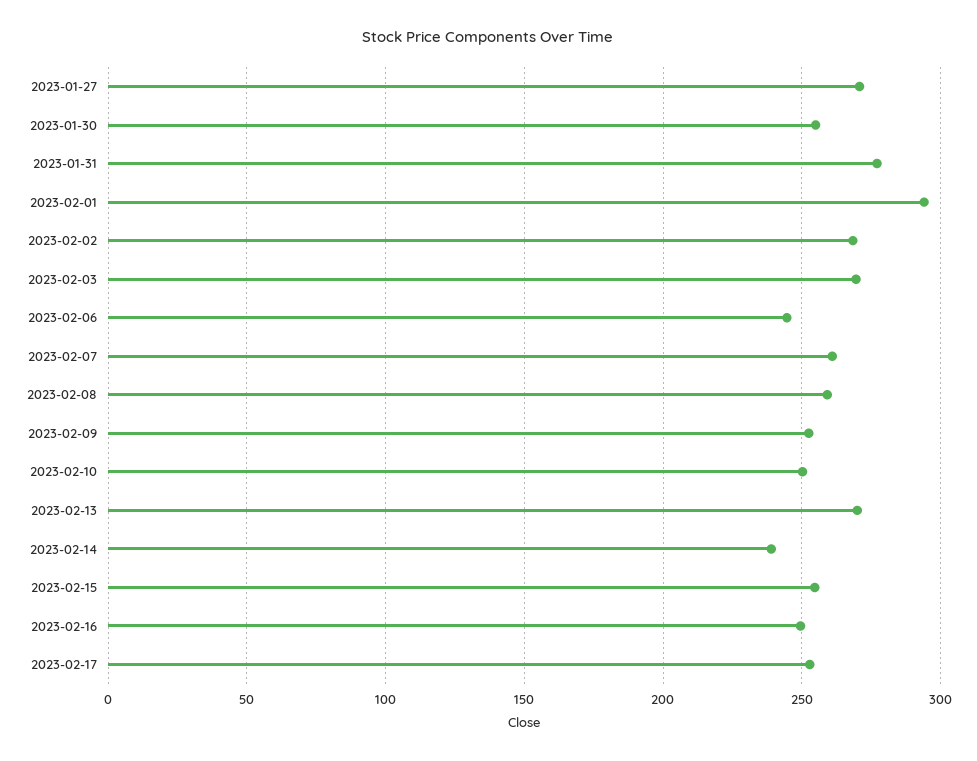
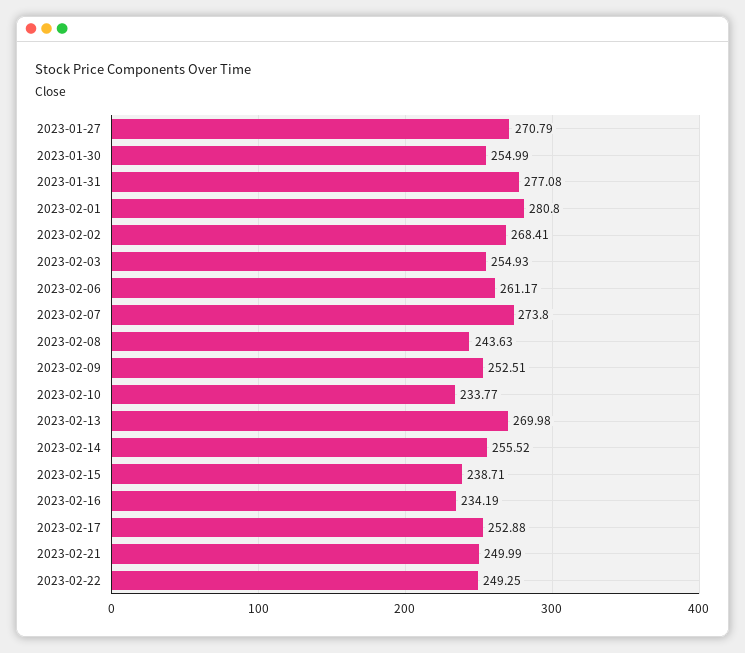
2023-02-01: 295 -> 280.8
2023-02-03: 270 -> 254.93
2023-02-06: 245 -> 261.17
2023-02-07: 260 -> 273.8
2023-02-08: 260 -> 243.63
2023-02-10: 250 -> 233.77
2023-02-14: 240 -> 255.52
2023-02-15: 255 -> 238.71
2023-02-16: 250 -> 234.19
2023-02-21: none -> 249.99
2023-02-22: none -> 249.25

